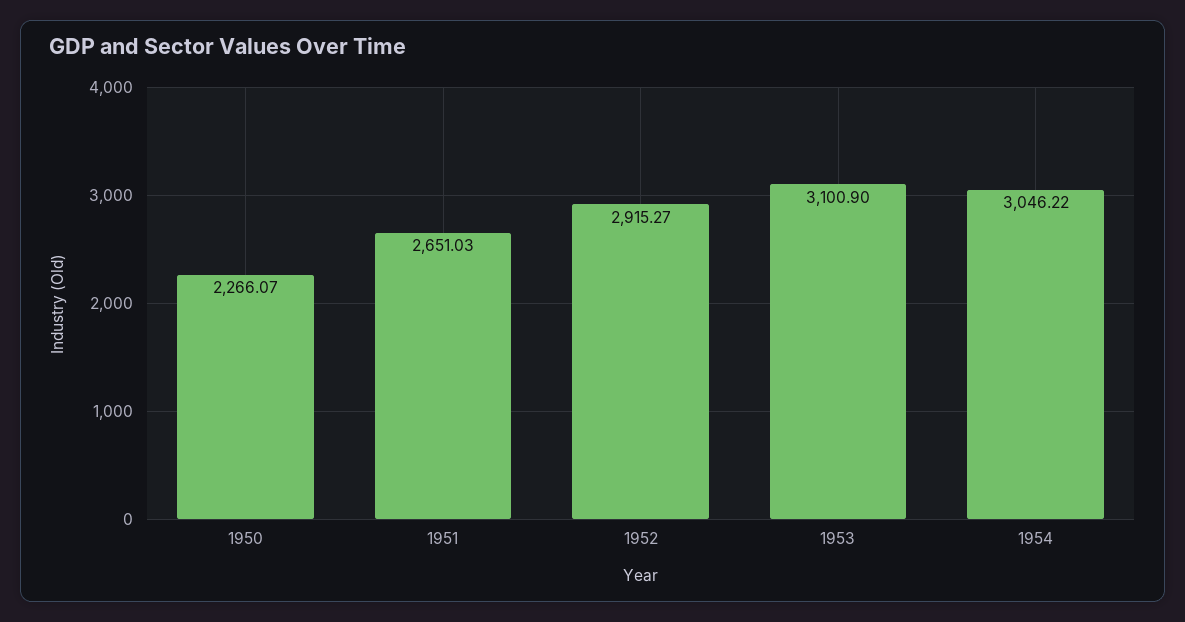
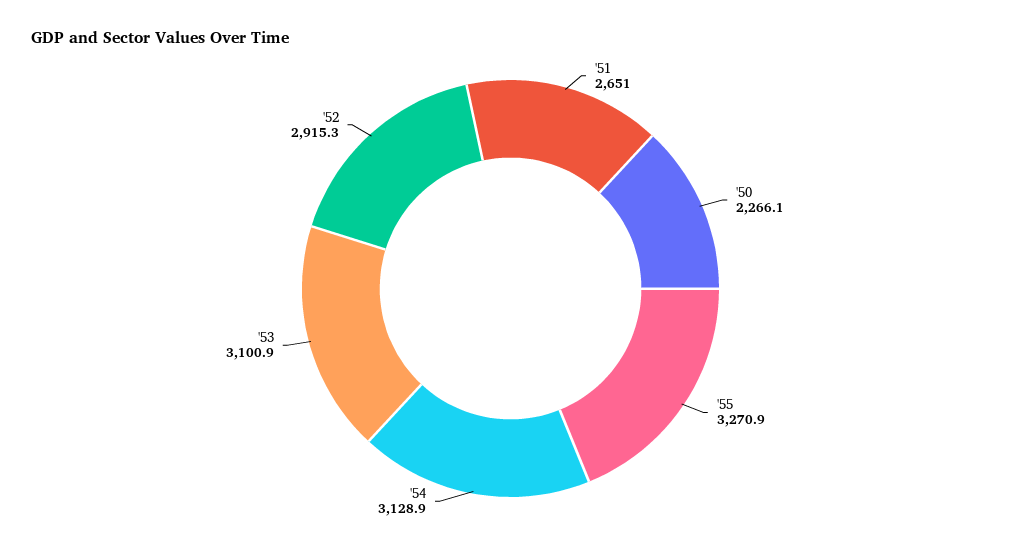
1954: 3046.22 -> 3128.9
'55: none -> 3270.9

